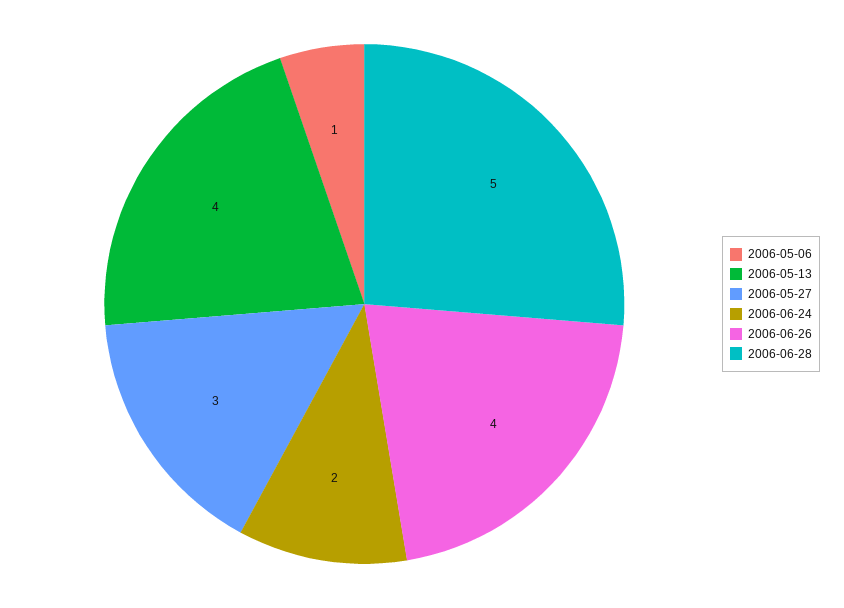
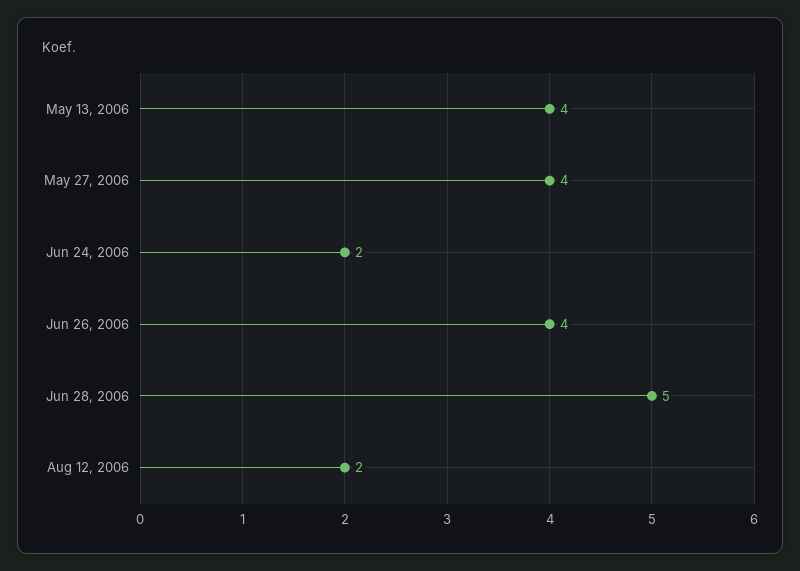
2006-05-06: 1 -> none
2006-05-27: 3 -> 4
Aug 12, 2006: none -> 2

